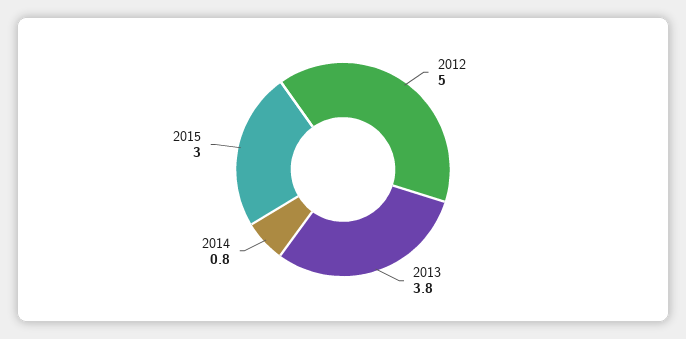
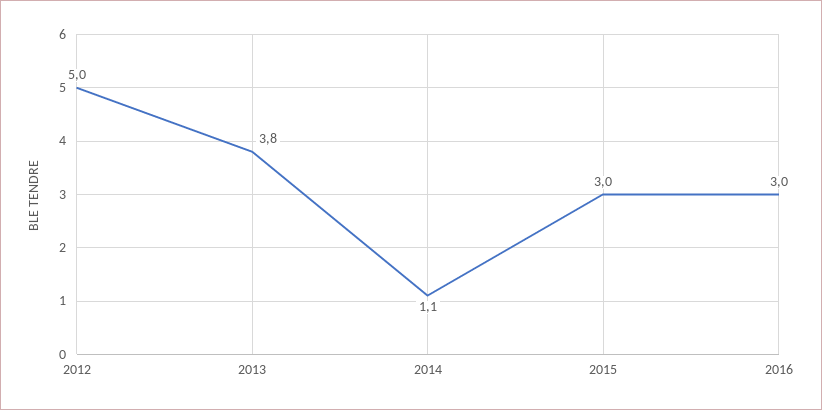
2014: 0.8 -> 1.1
2016: none -> 3

